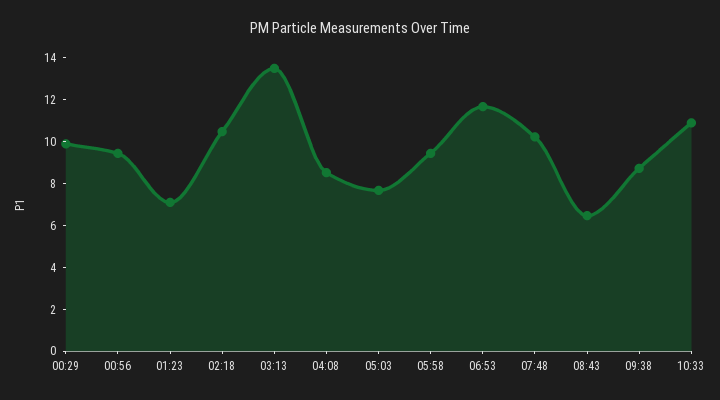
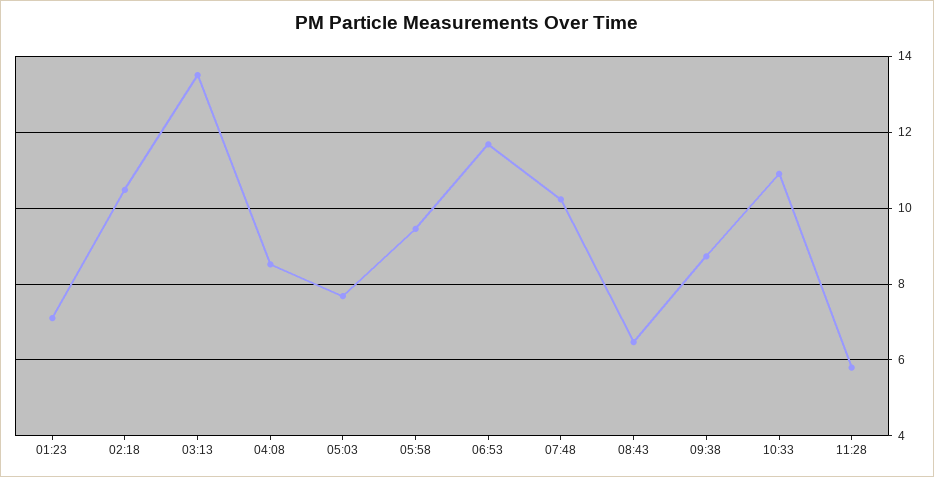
00:29: 10 -> none
00:56: 9.5 -> none
11:28: none -> 5.8

